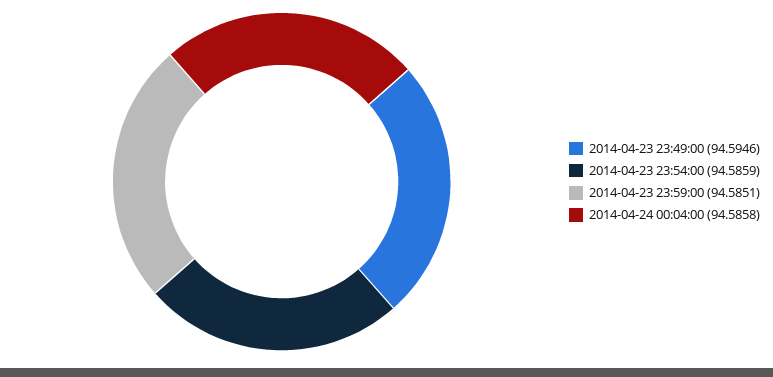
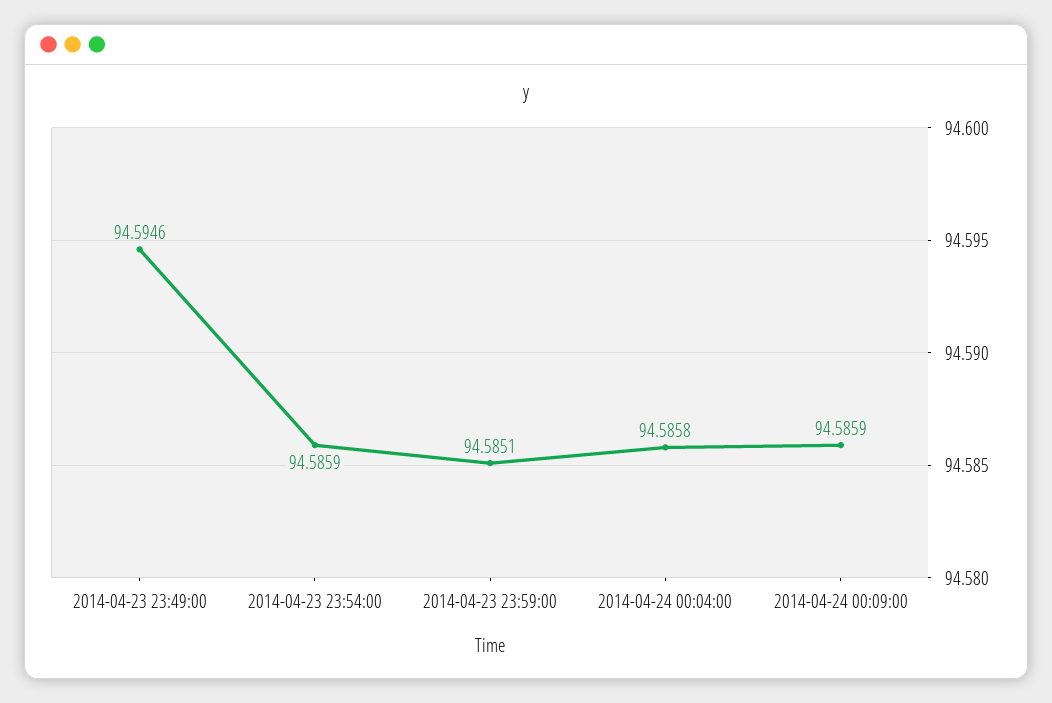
2014-04-24 00:09:00: none -> 94.5859

